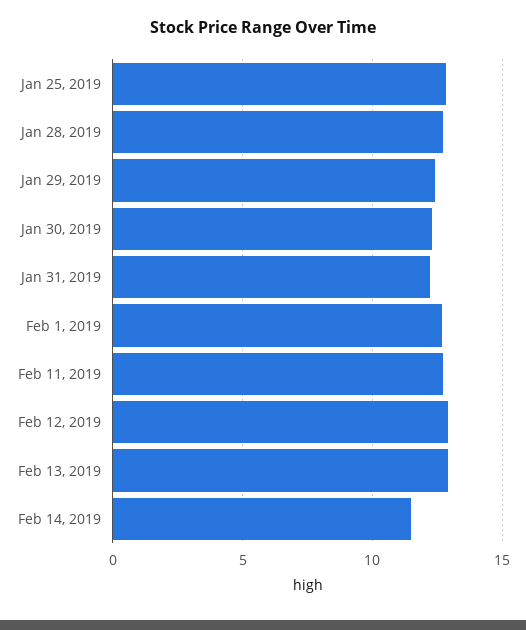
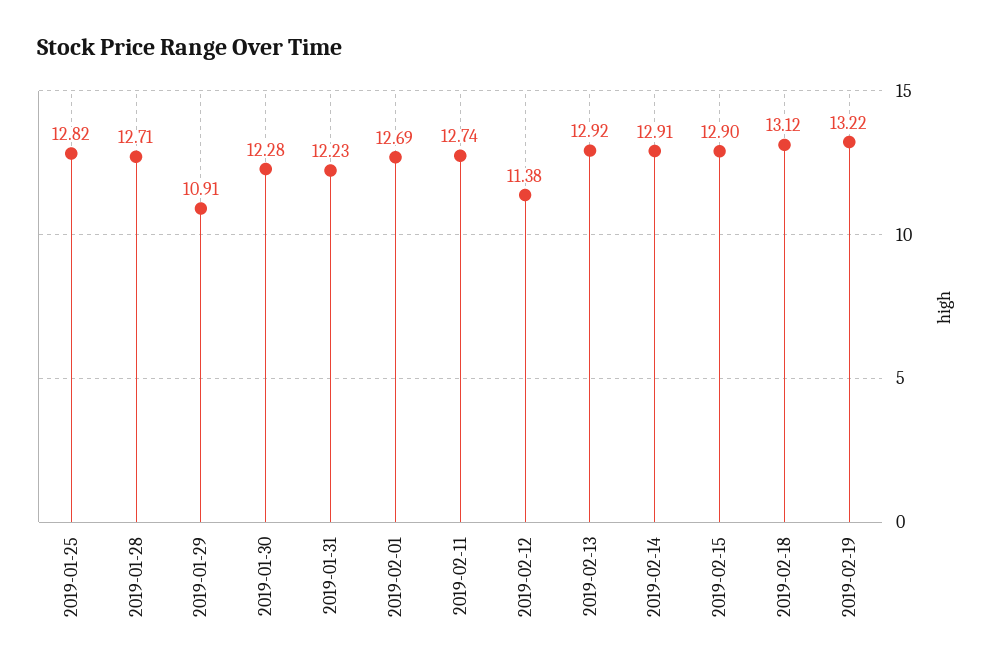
Jan 29, 2019: 12.5 -> 10.91
Feb 12, 2019: 13 -> 11.38
Feb 14, 2019: 11.5 -> 12.91
2019-02-15: none -> 12.9
2019-02-18: none -> 13.12
2019-02-19: none -> 13.22

